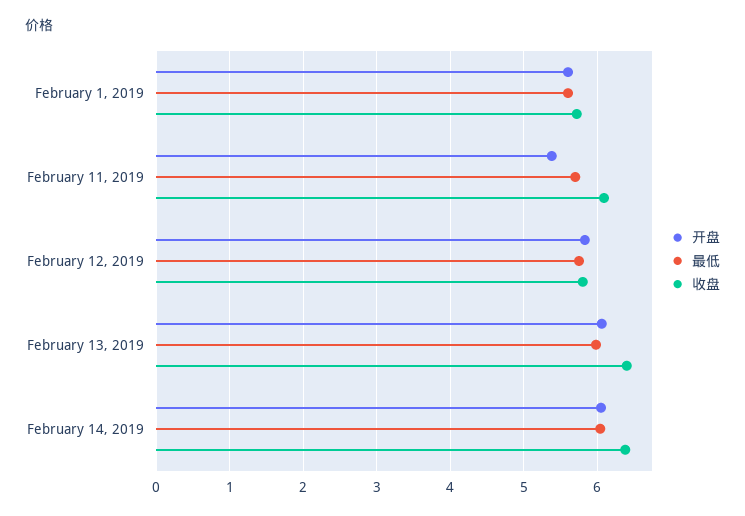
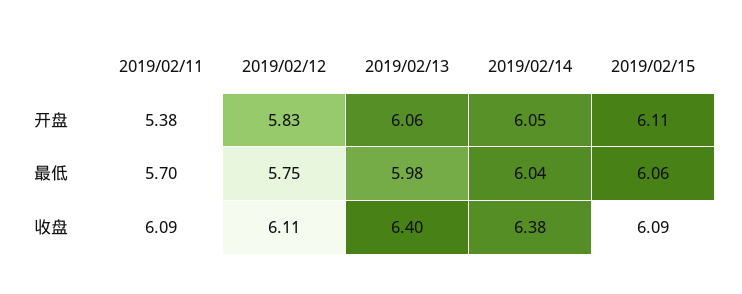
开盘, February 1, 2019: 5.6 -> none
最低, February 1, 2019: 5.6 -> none
收盘, February 1, 2019: 5.7 -> none
收盘, February 12, 2019: 5.8 -> 6.11
开盘, 2019/02/15: none -> 6.11
最低, 2019/02/15: none -> 6.06
收盘, 2019/02/15: none -> 6.09

